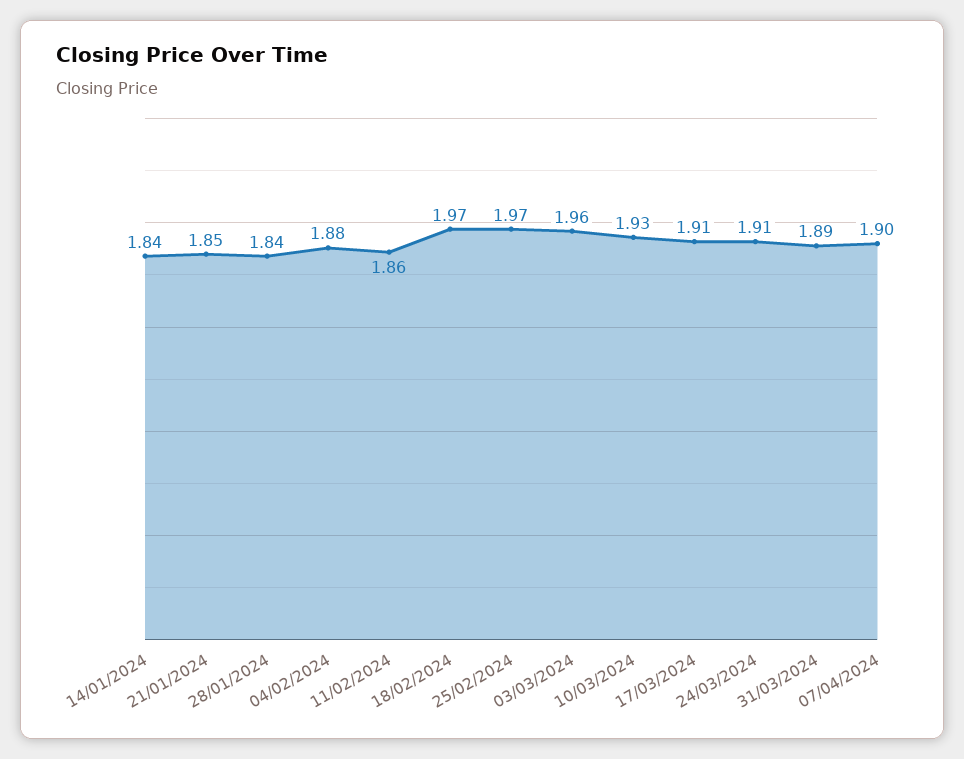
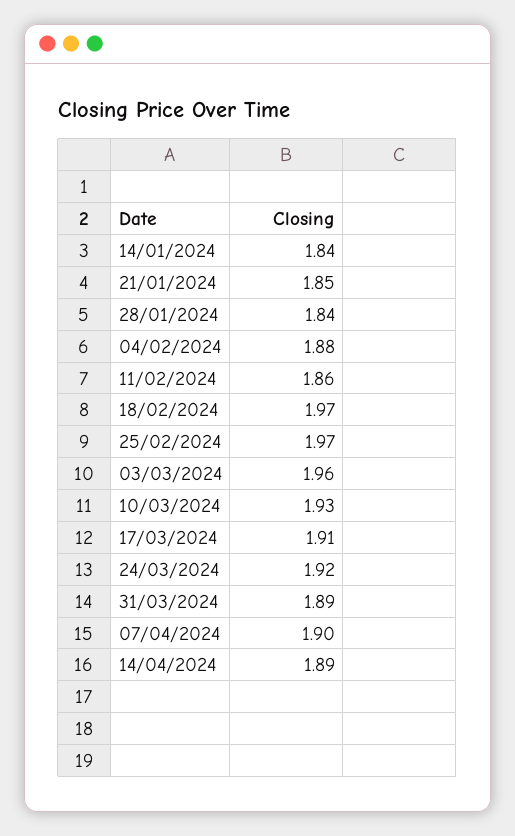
24/03/2024: 1.91 -> 1.92
14/04/2024: none -> 1.89

